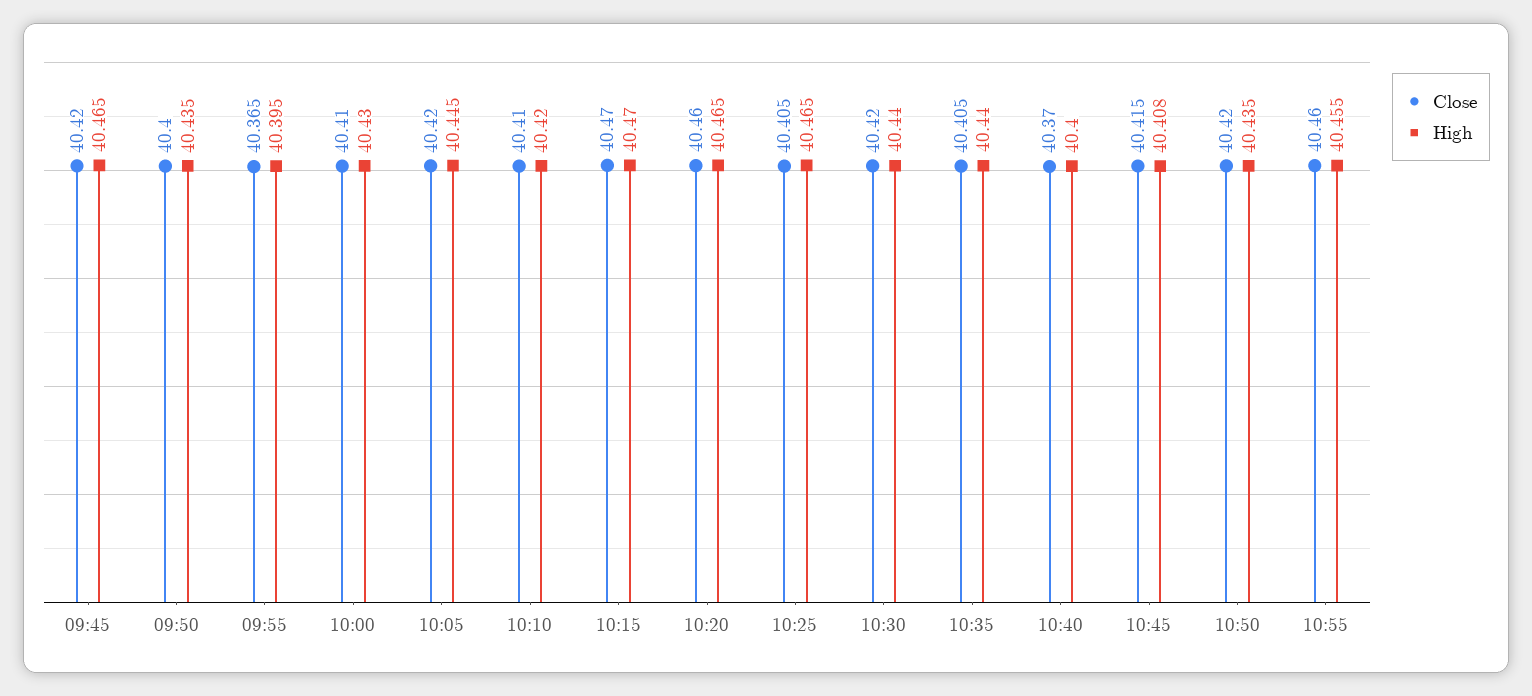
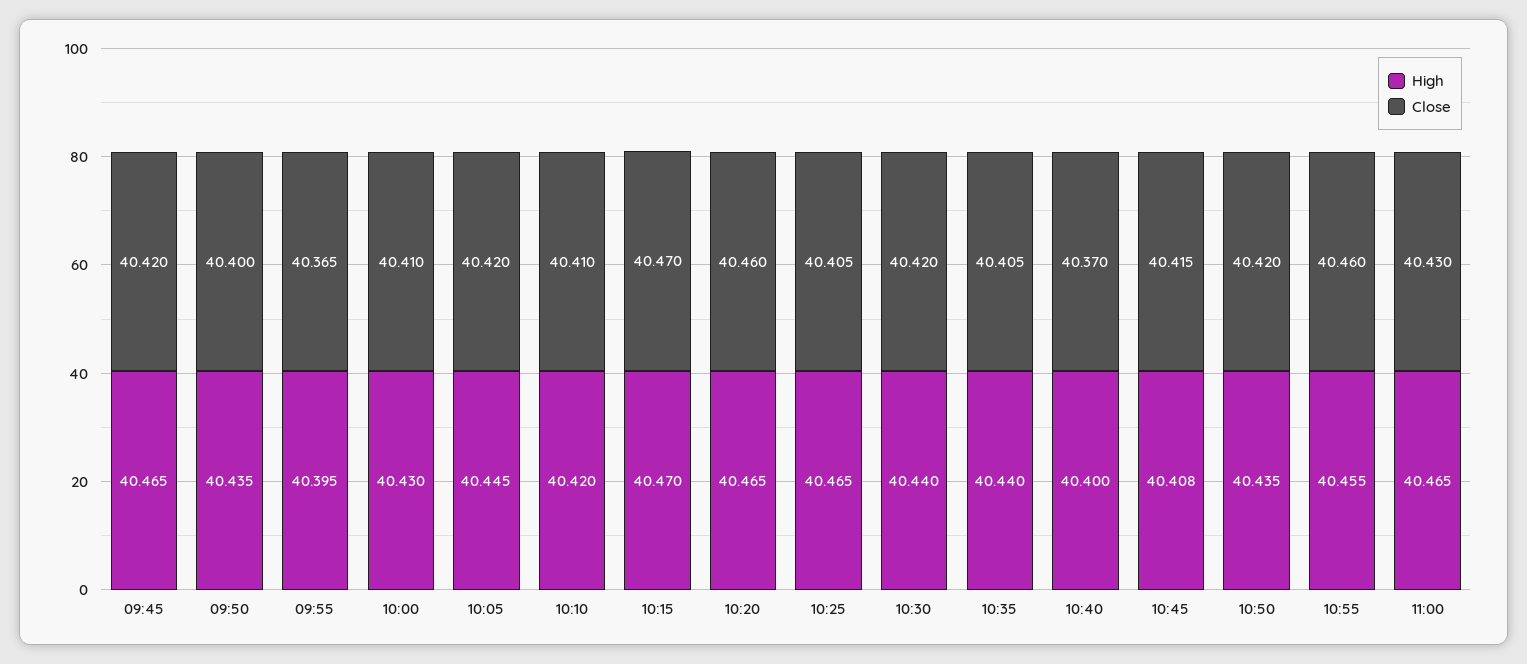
High, 11:00: none -> 40.465
Close, 11:00: none -> 40.43

